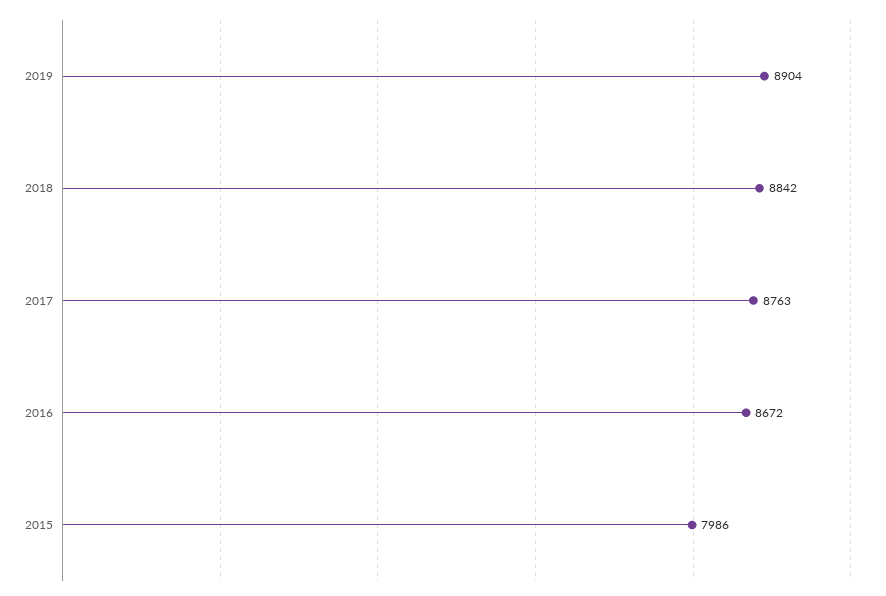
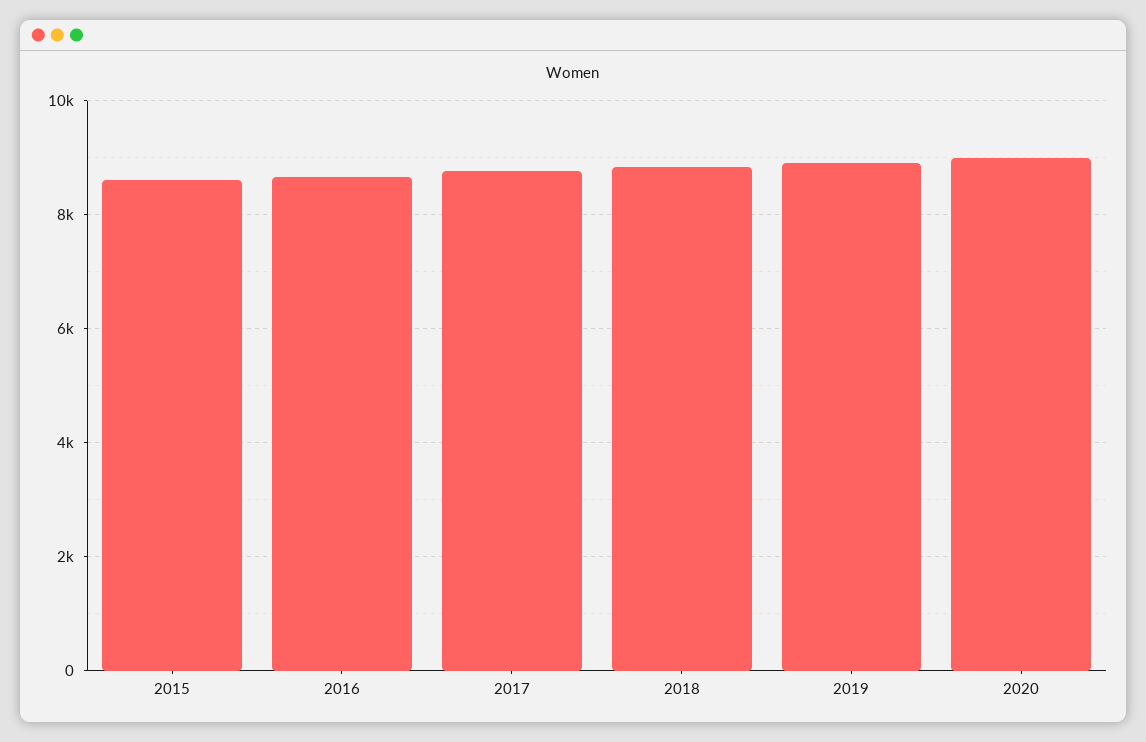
2015: 7986 -> 8600
2020: none -> 9000

